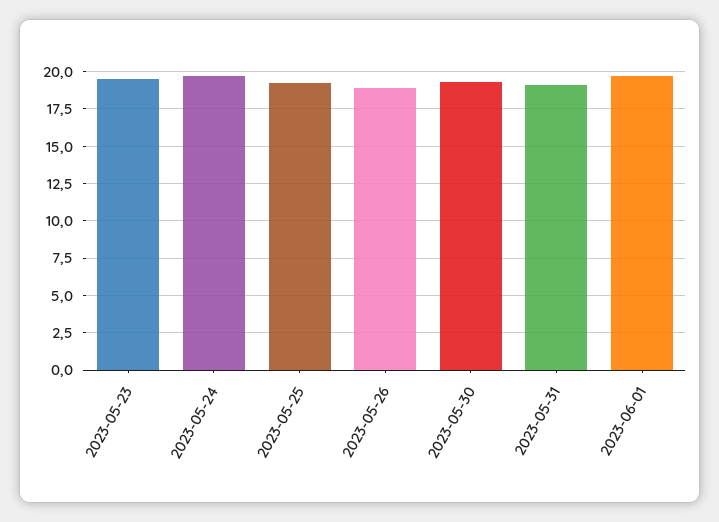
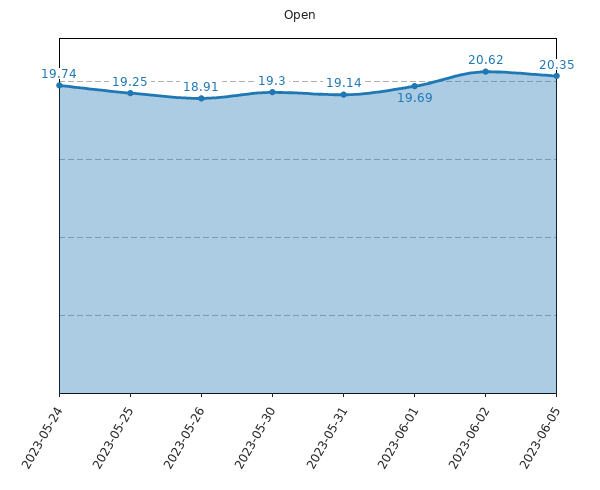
2023-05-23: 19.5 -> none
2023-06-02: none -> 20.62
2023-06-05: none -> 20.35

